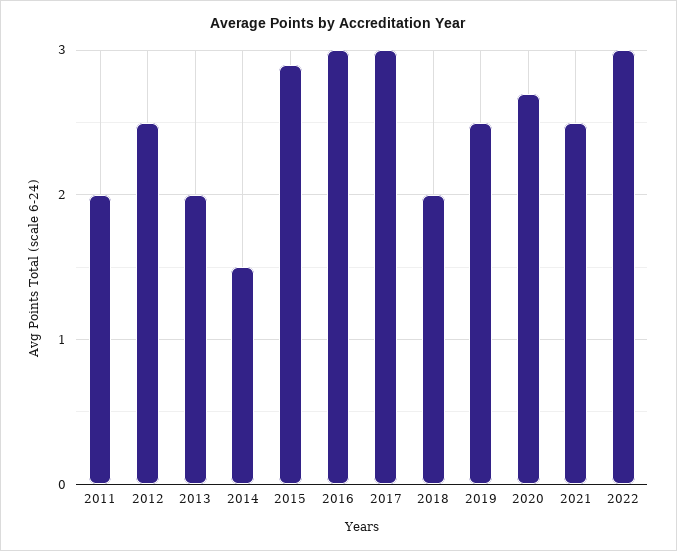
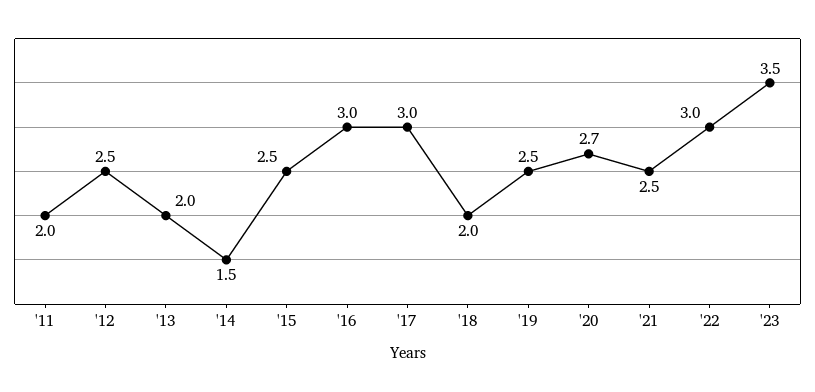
2015: 2.9 -> 2.5
'23: none -> 3.5

